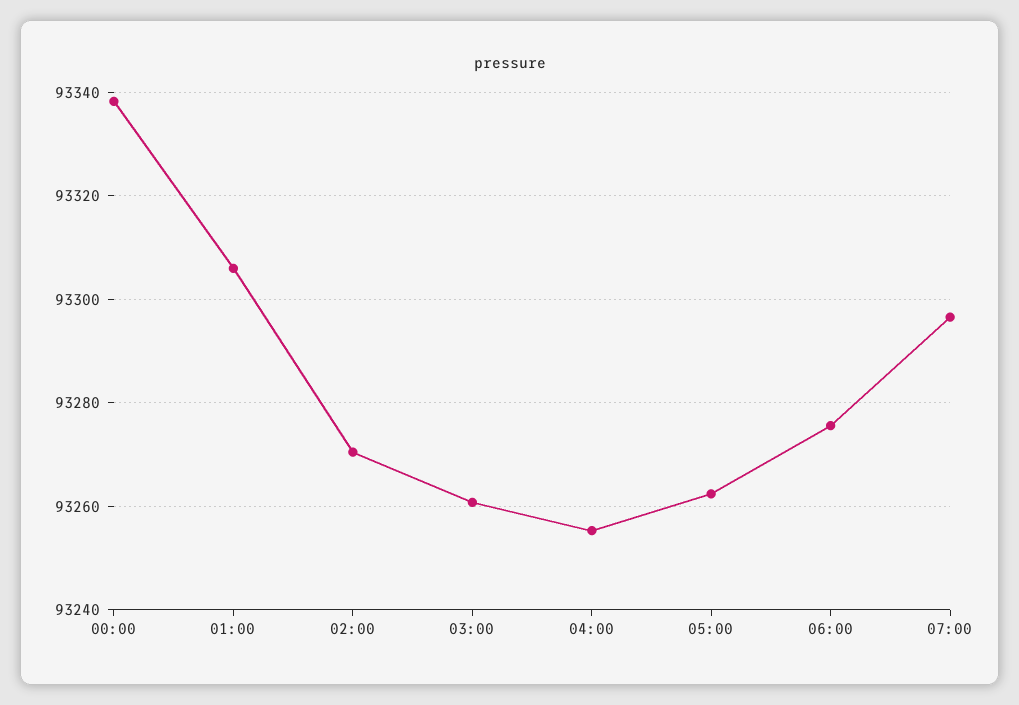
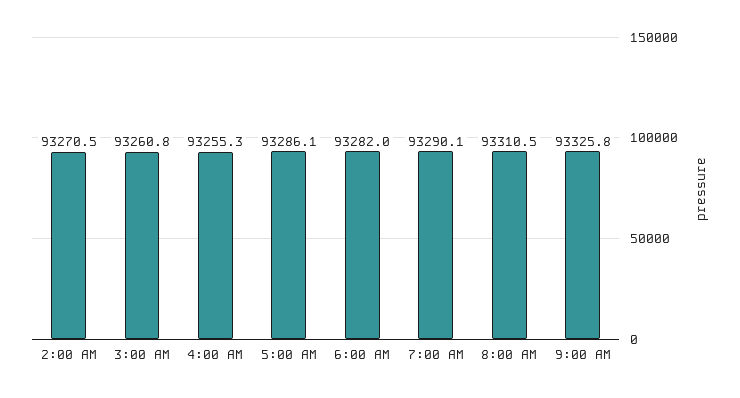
00:00: 93338 -> none
01:00: 93306 -> none
05:00: 93262 -> 93286.1
06:00: 93276 -> 93282
07:00: 93296 -> 93290.1
8:00 AM: none -> 93310.5
9:00 AM: none -> 93325.8

